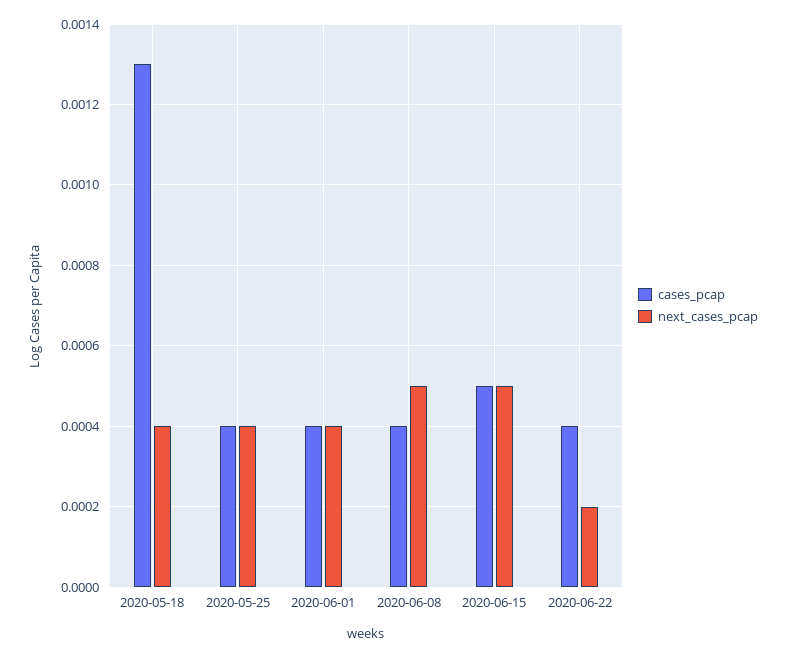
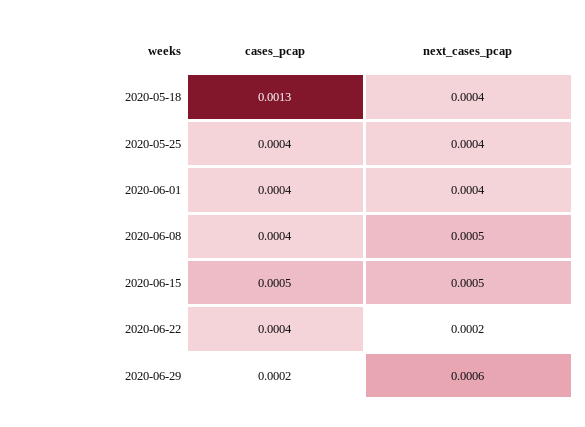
cases_pcap, 2020-06-29: none -> 0.0002
next_cases_pcap, 2020-06-29: none -> 0.0006

